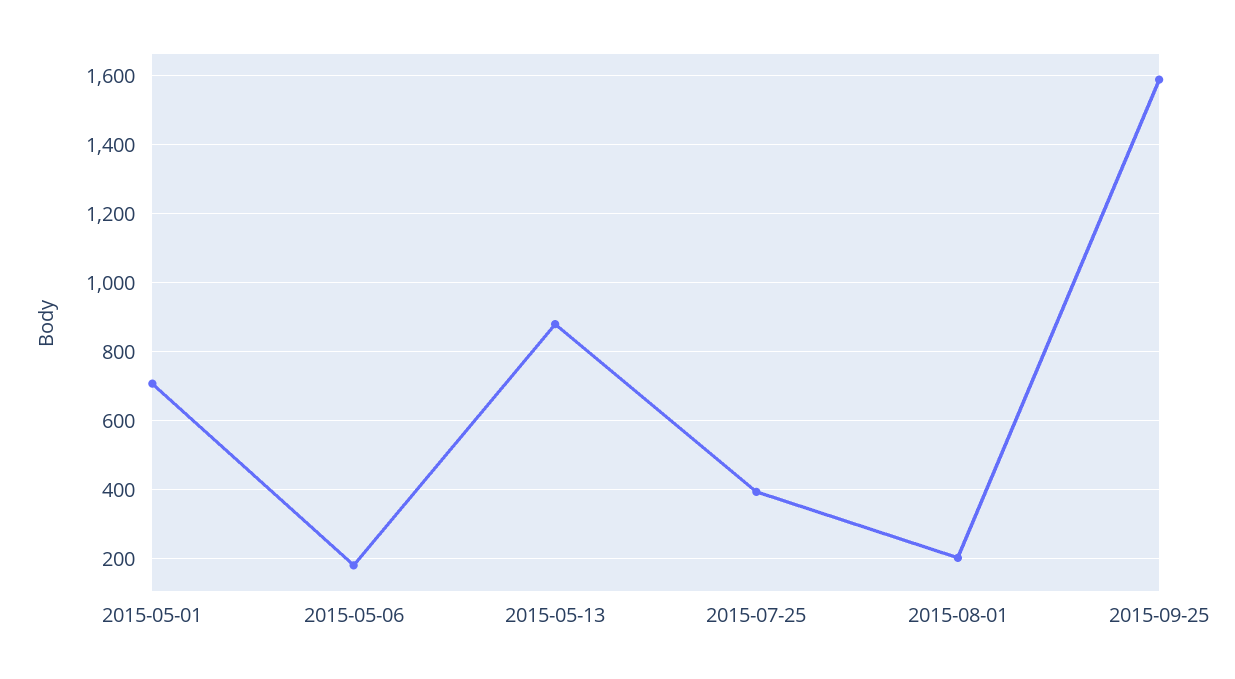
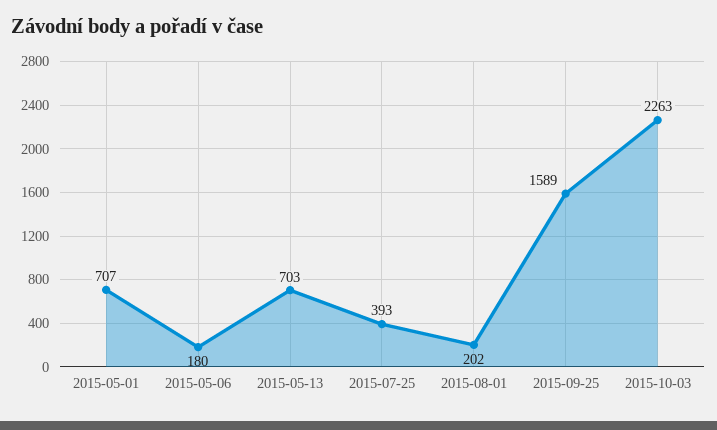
2015-05-13: 880 -> 703
2015-10-03: none -> 2263

